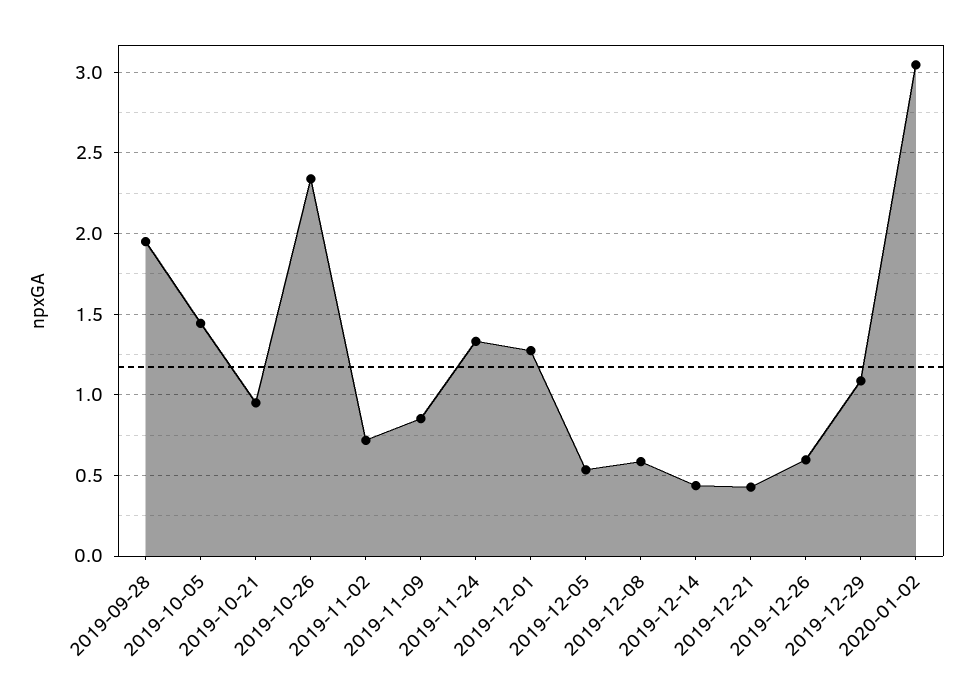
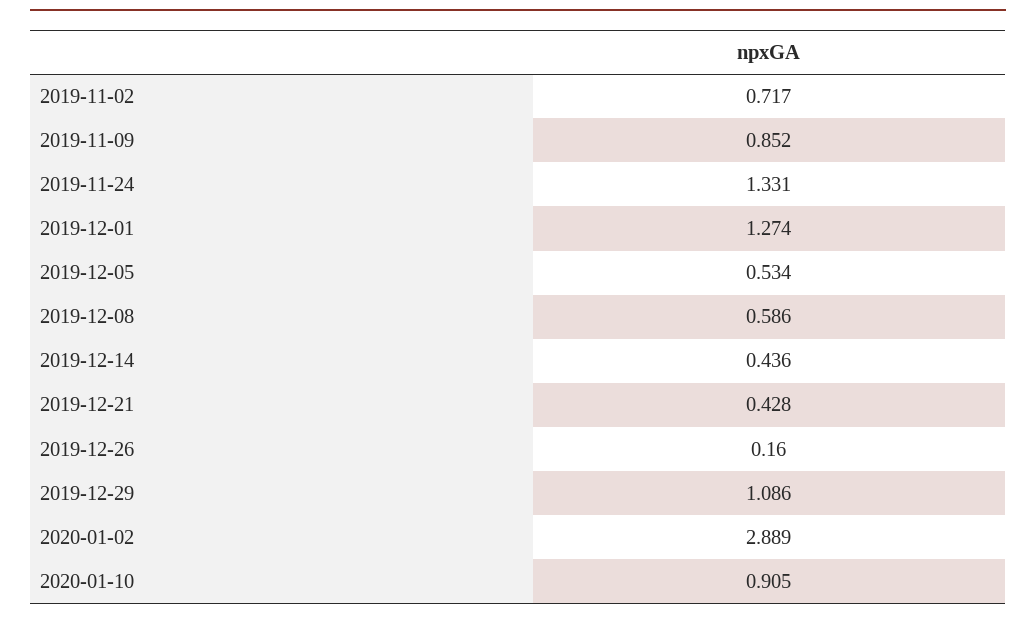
2019-09-28: 1.95 -> none
2019-10-05: 1.45 -> none
2019-10-21: 0.95 -> none
2019-10-26: 2.35 -> none
2019-12-26: 0.6 -> 0.16
2020-01-02: 3.05 -> 2.889
2020-01-10: none -> 0.905

